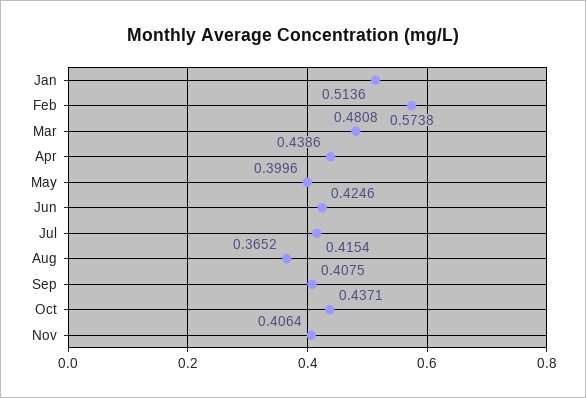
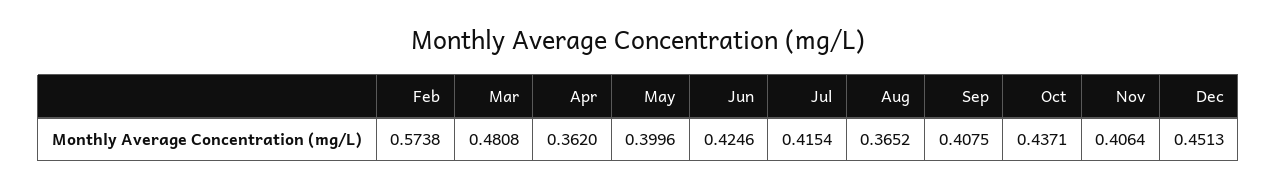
Jan: 0.5136 -> none
Apr: 0.4386 -> 0.362
Dec: none -> 0.4513

